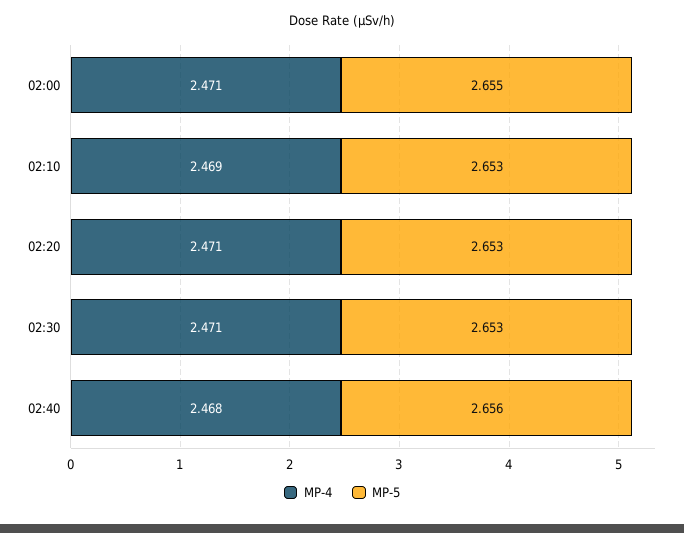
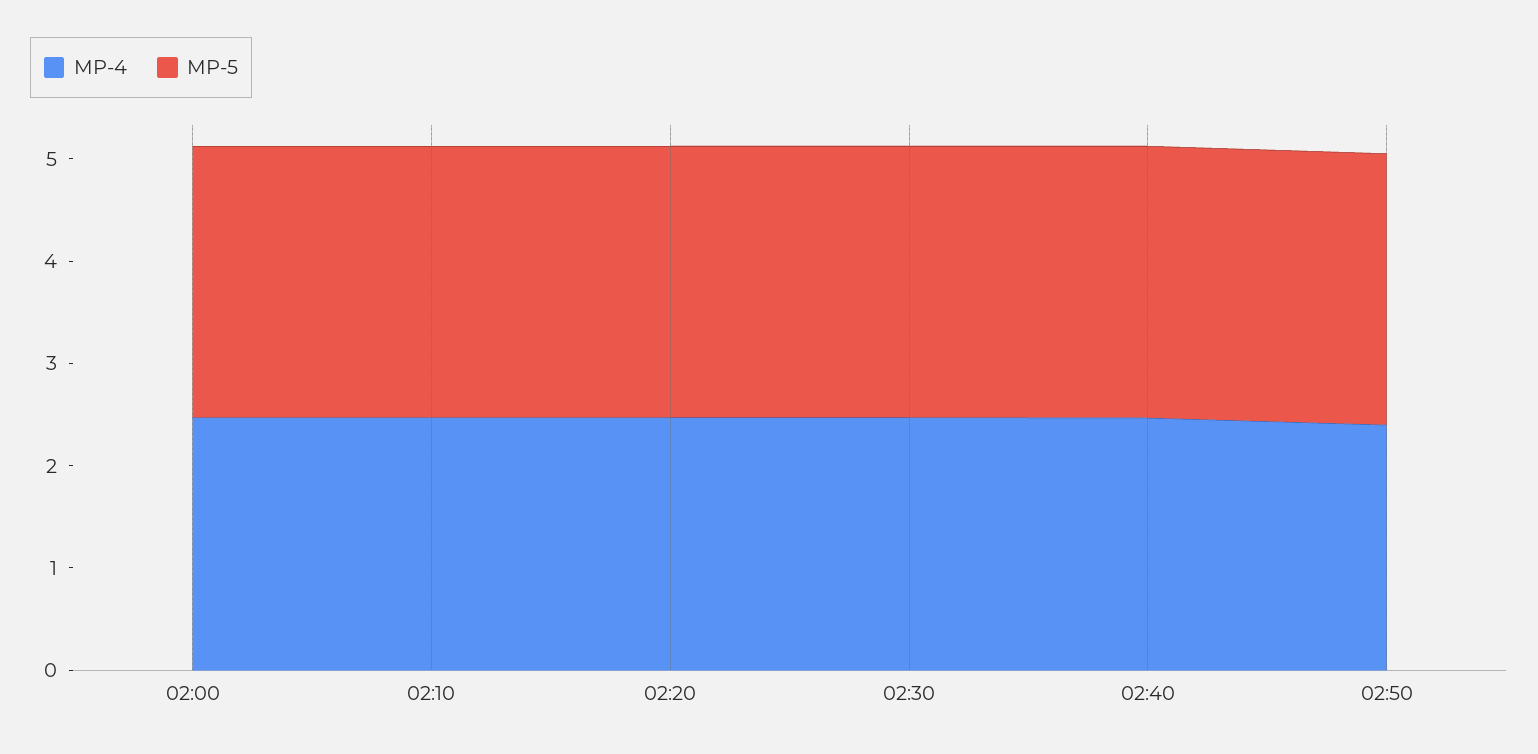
MP-4, 02:50: none -> 2.4
MP-5, 02:50: none -> 2.6

